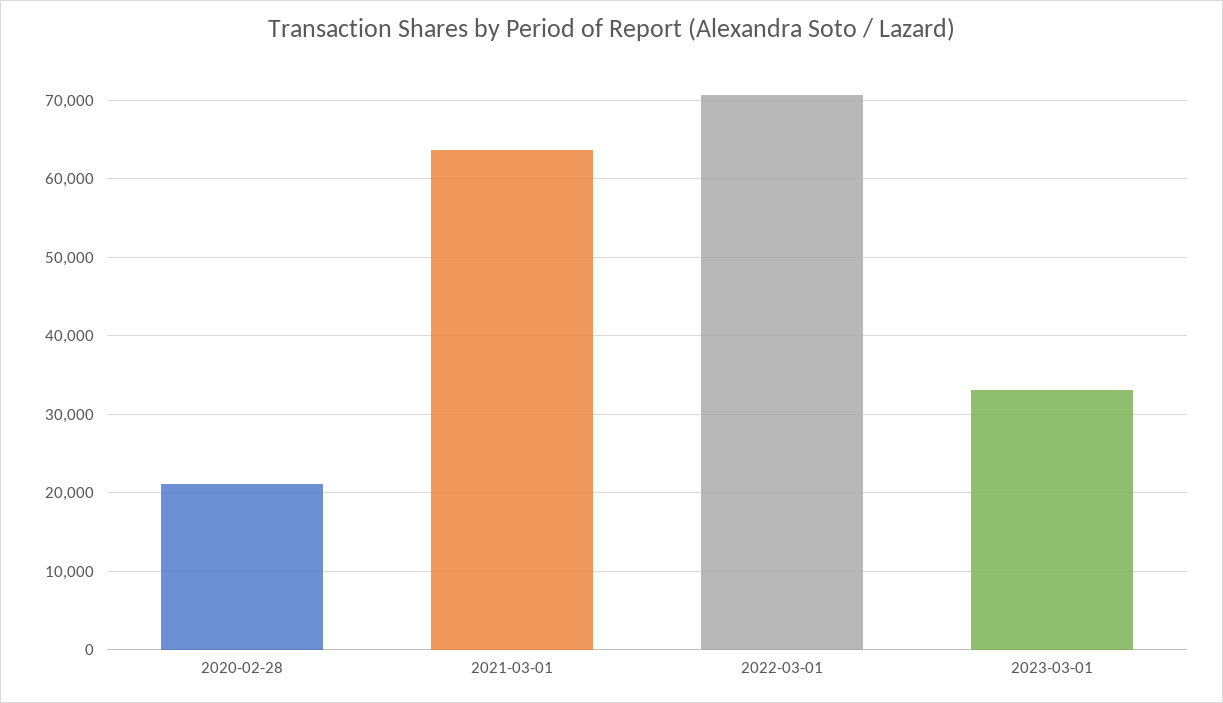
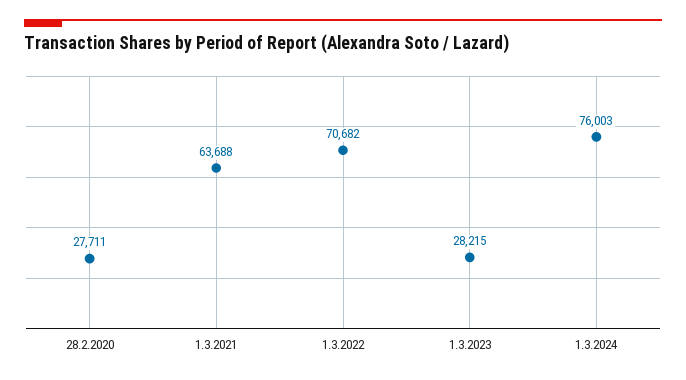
2020-02-28: 21000 -> 27711
2023-03-01: 33000 -> 28215
1.3.2024: none -> 76003

